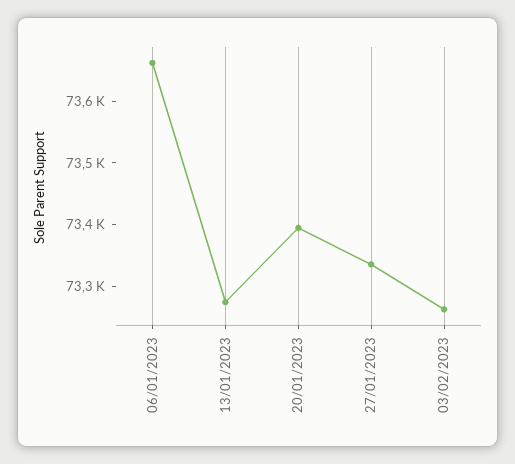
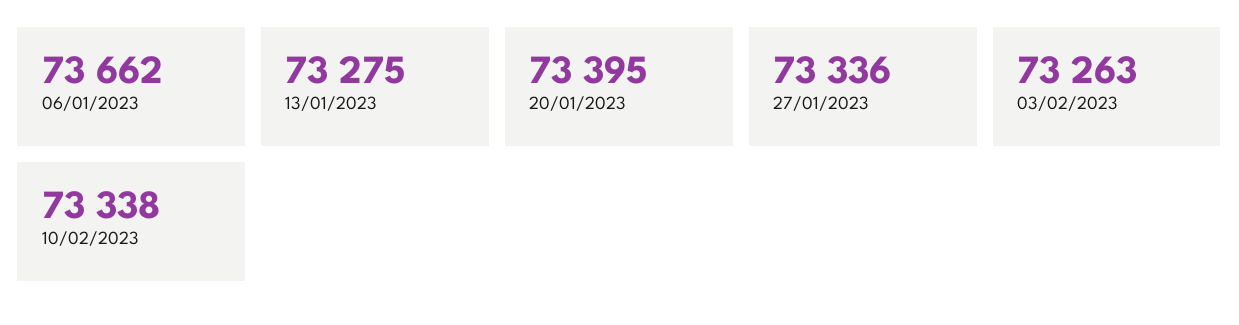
10/02/2023: none -> 73338

